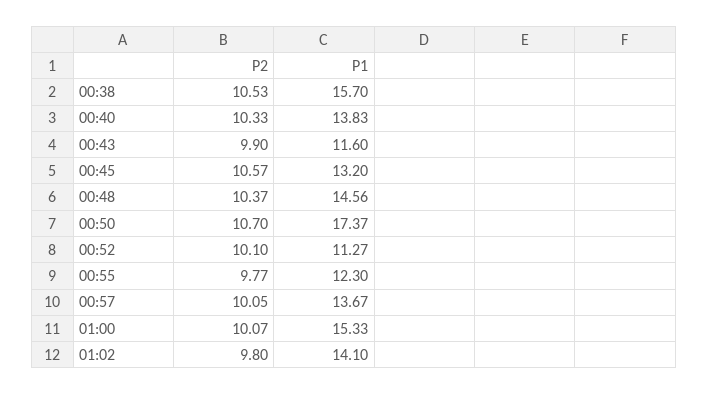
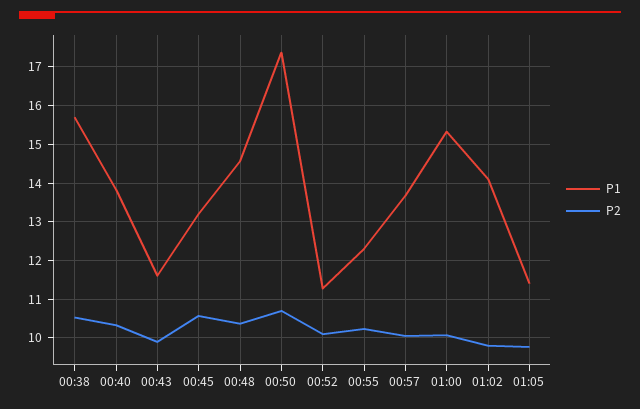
P2, 00:55: 9.77 -> 10.2
P1, 01:05: none -> 11.4
P2, 01:05: none -> 9.8

